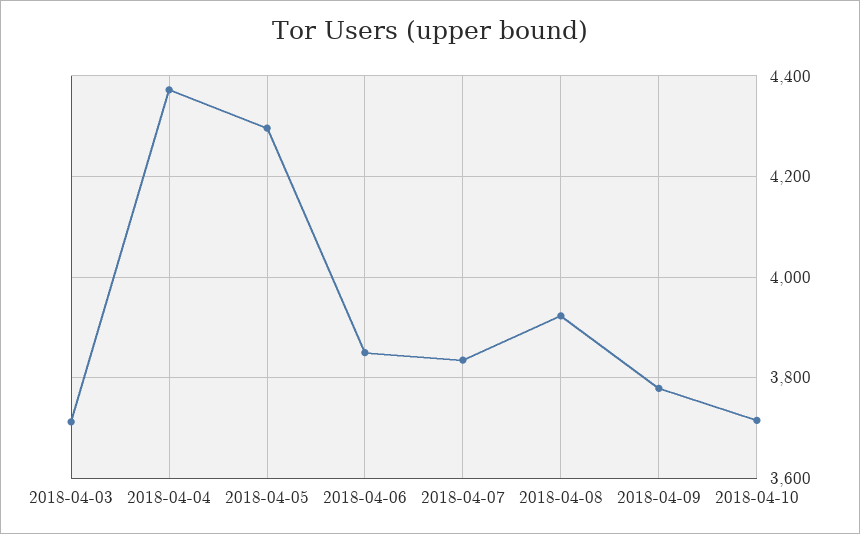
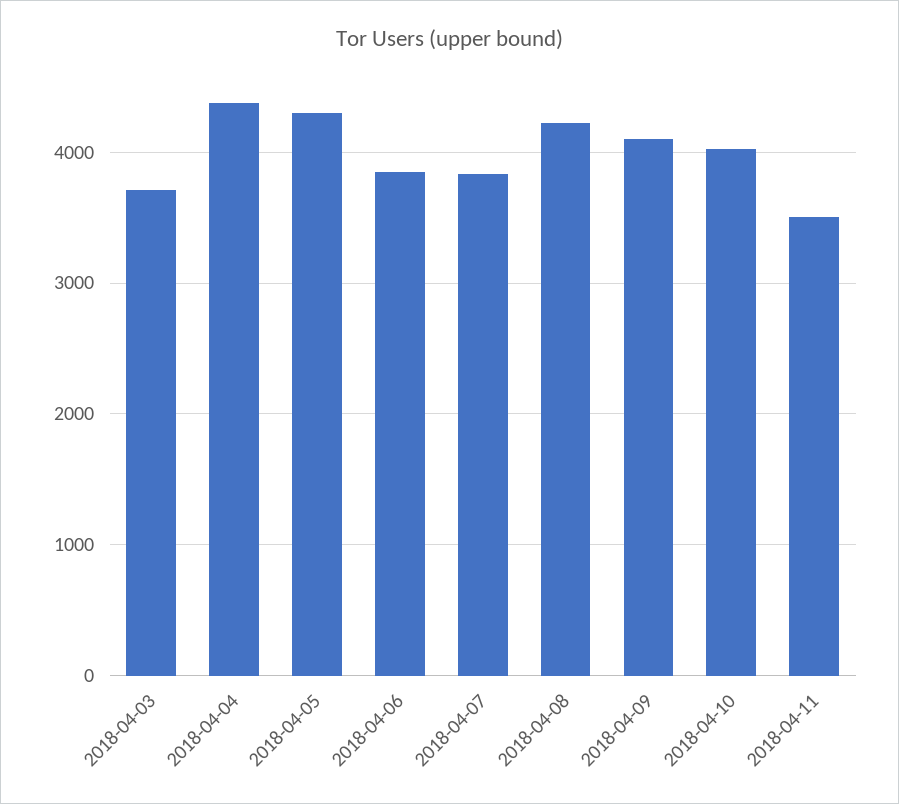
2018-04-08: 3920 -> 4200
2018-04-09: 3780 -> 4100
2018-04-10: 3720 -> 4000
2018-04-11: none -> 3500

